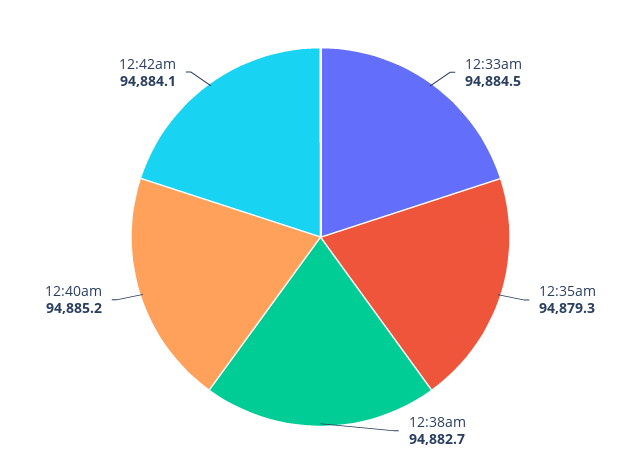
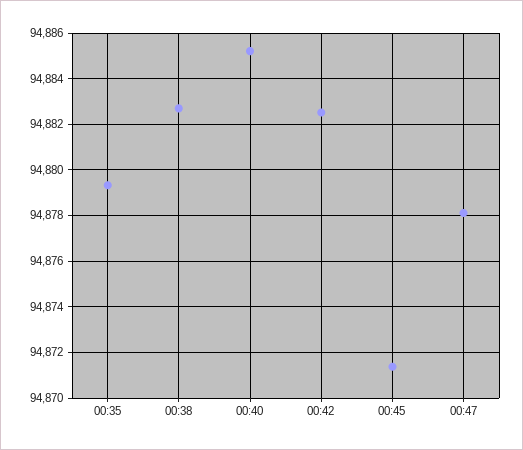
12:33am: 94884.5 -> none
12:42am: 94884.1 -> 94882.5
00:45: none -> 94871.5
00:47: none -> 94878

